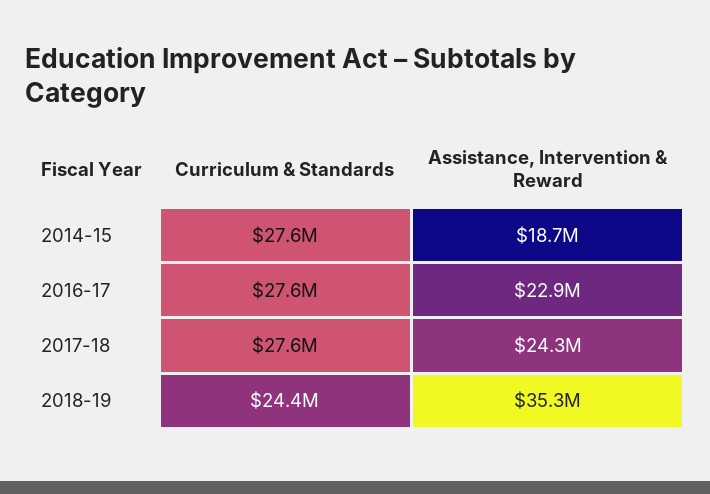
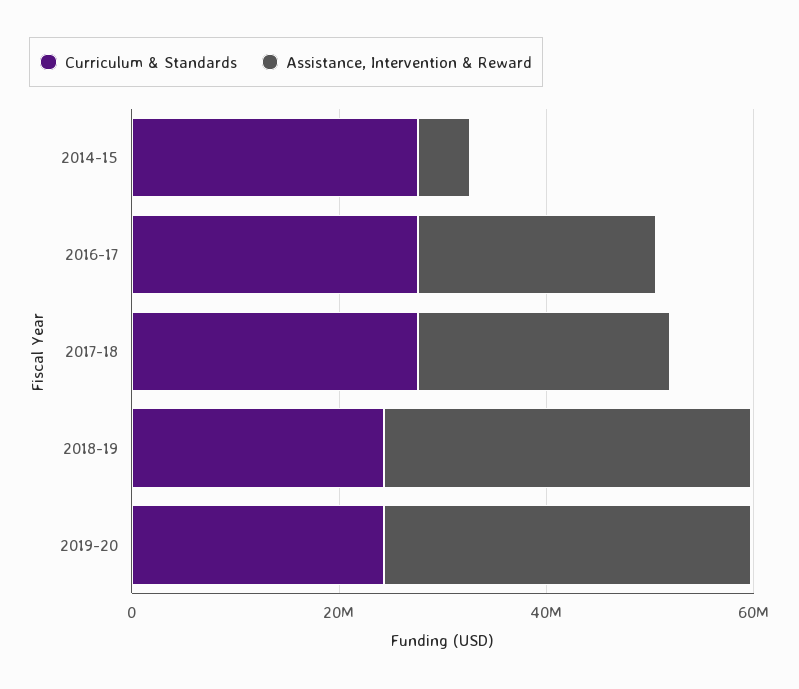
Assistance, Intervention & Reward, 2014-15: 18700000 -> 5000000
Curriculum & Standards, 2019-20: none -> 25000000
Assistance, Intervention & Reward, 2019-20: none -> 35000000

